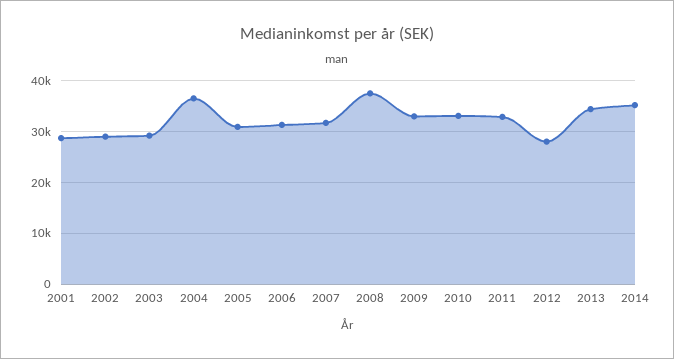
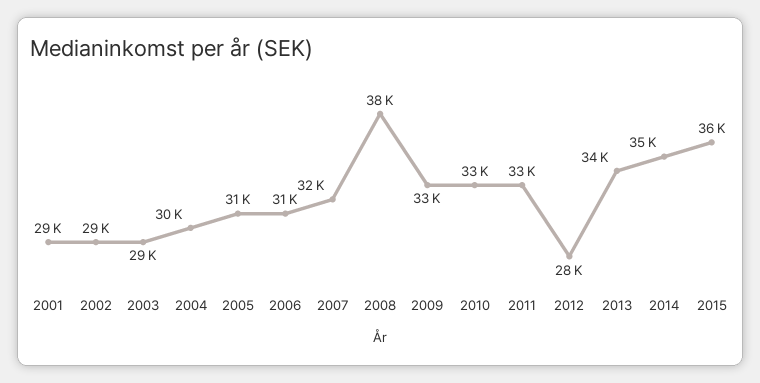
2004: 36000 -> 30000
2015: none -> 36000

